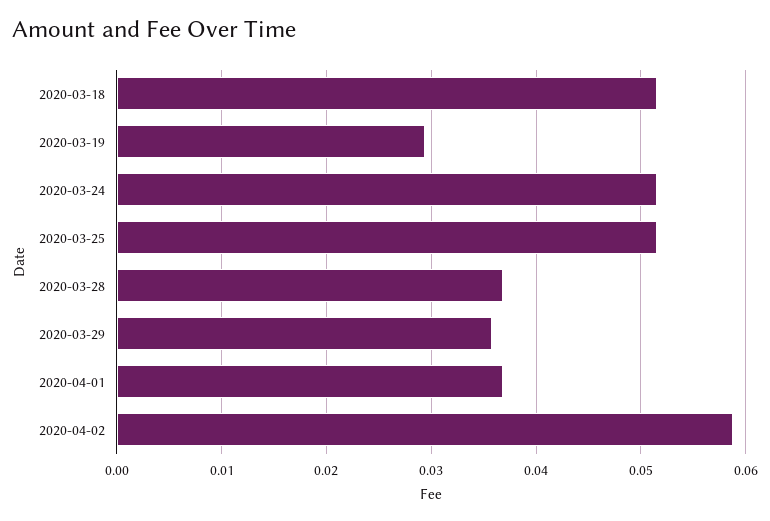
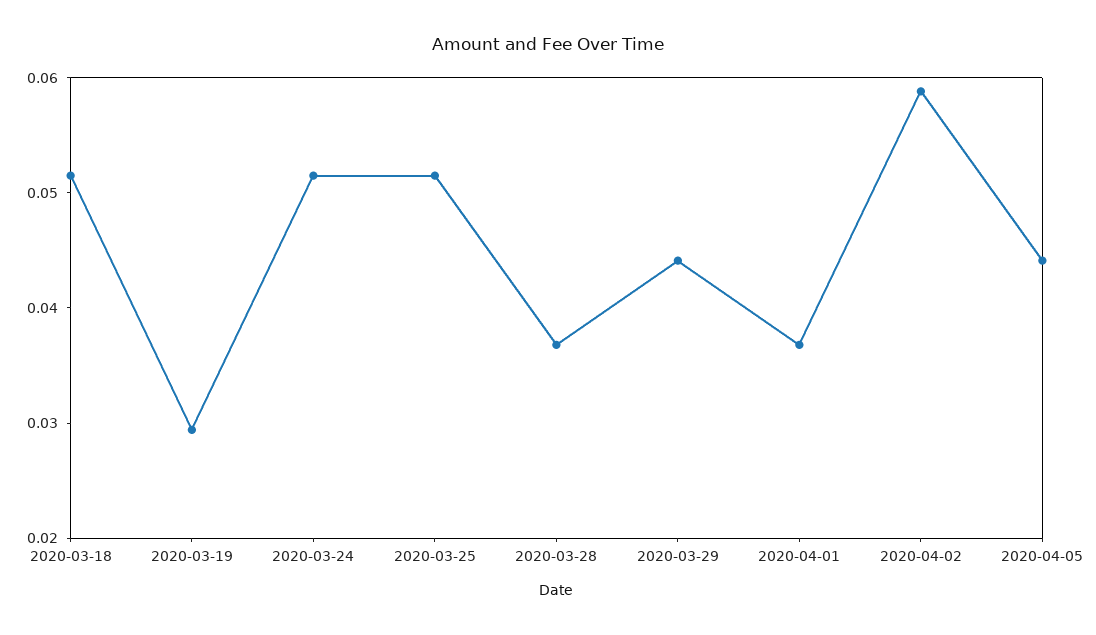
2020-03-29: 0.036 -> 0.044
2020-04-05: none -> 0.044

